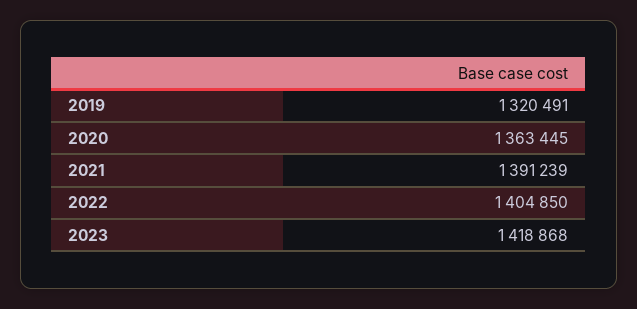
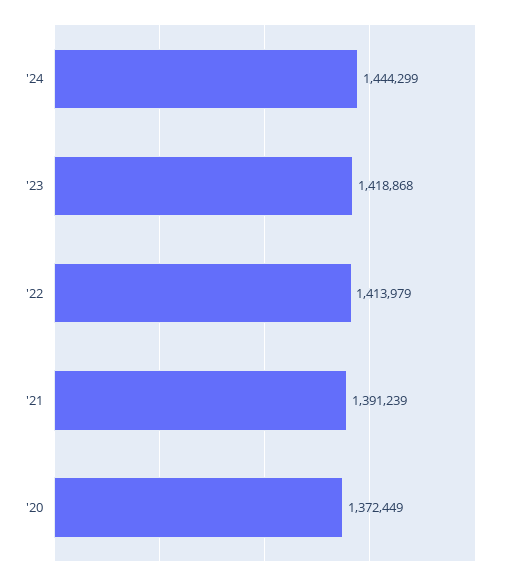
2019: 1320491 -> none
2020: 1363445 -> 1372449
2022: 1404850 -> 1413979
'24: none -> 1444299

